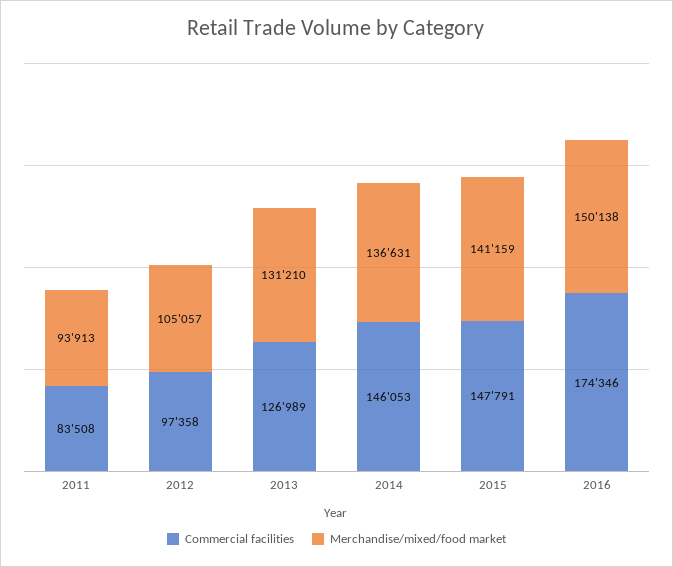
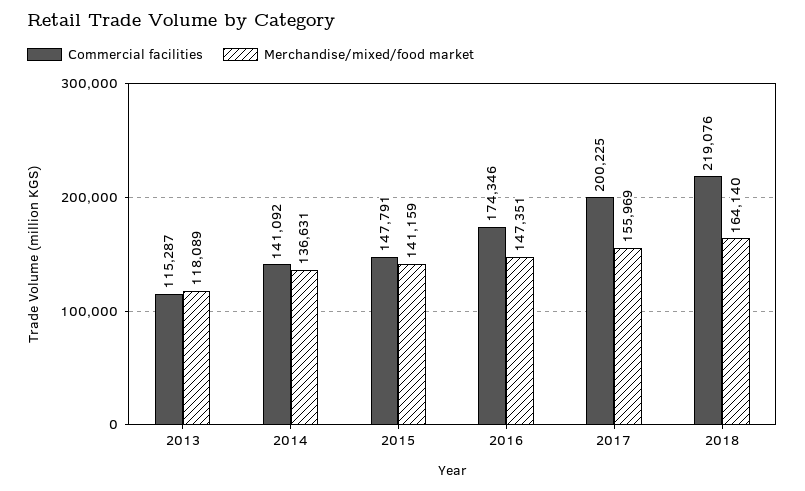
Commercial facilities, 2011: 83508 -> none
Merchandise/mixed/food market, 2011: 93913 -> none
Commercial facilities, 2012: 97358 -> none
Merchandise/mixed/food market, 2012: 105057 -> none
Commercial facilities, 2013: 126989 -> 115287
Merchandise/mixed/food market, 2013: 131210 -> 118089
Commercial facilities, 2014: 146053 -> 141092
Merchandise/mixed/food market, 2016: 150138 -> 147351
Commercial facilities, 2017: none -> 200225
Merchandise/mixed/food market, 2017: none -> 155969
Commercial facilities, 2018: none -> 219076
Merchandise/mixed/food market, 2018: none -> 164140

